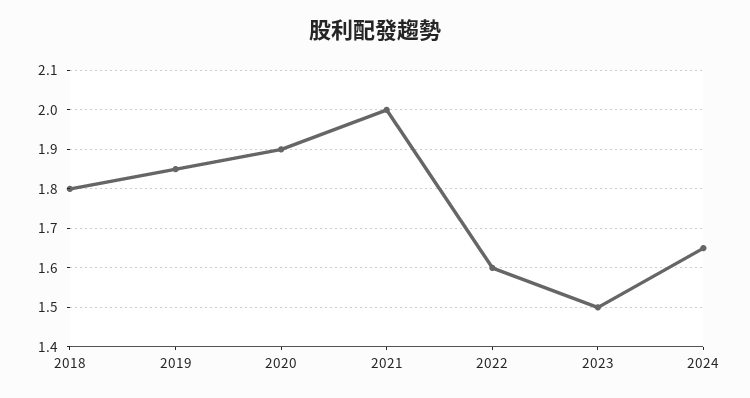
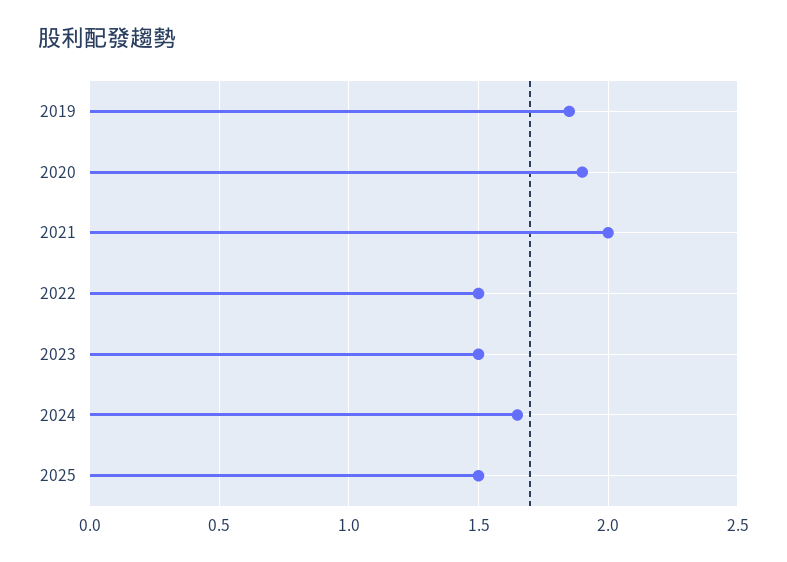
2018: 1.8 -> none
2022: 1.6 -> 1.5
2025: none -> 1.5

